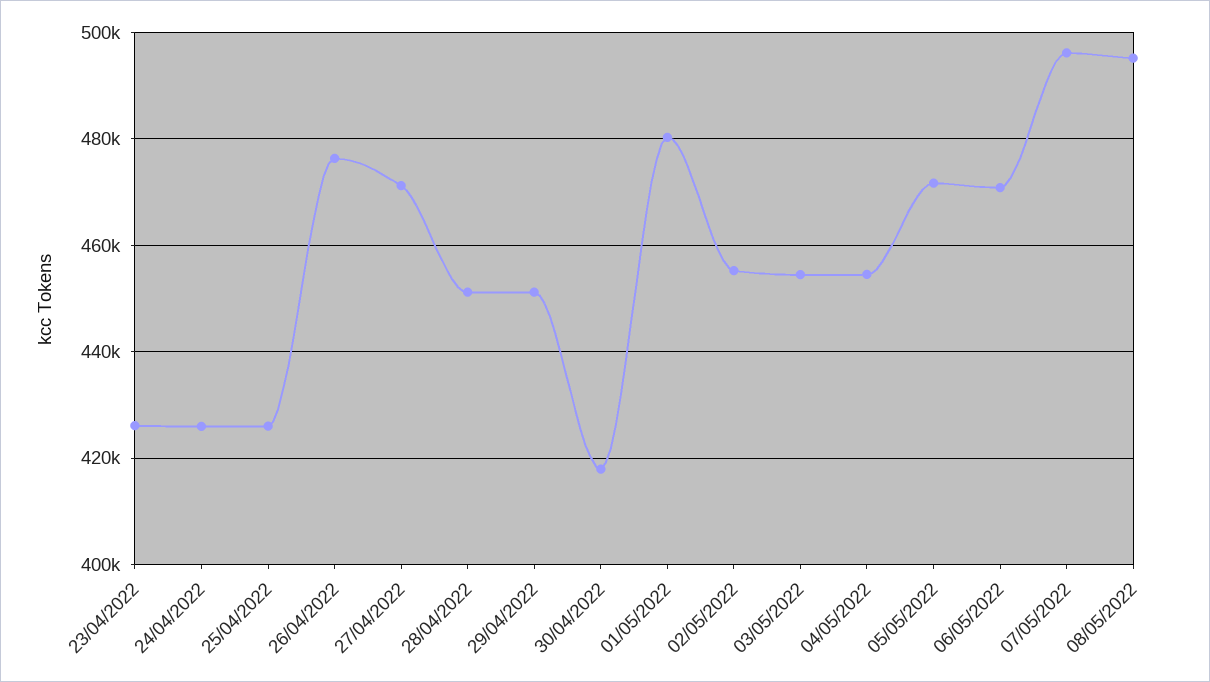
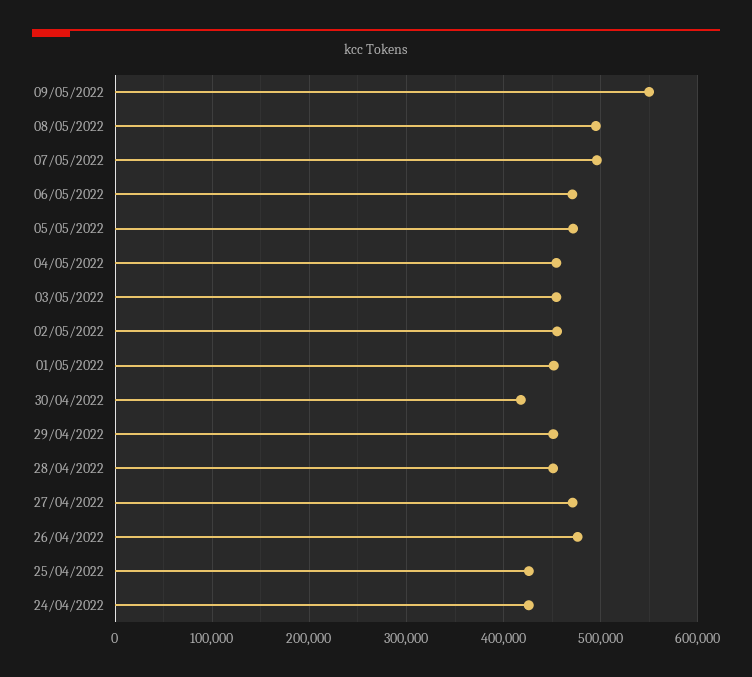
23/04/2022: 426000 -> none
01/05/2022: 480000 -> 450000
09/05/2022: none -> 550000

